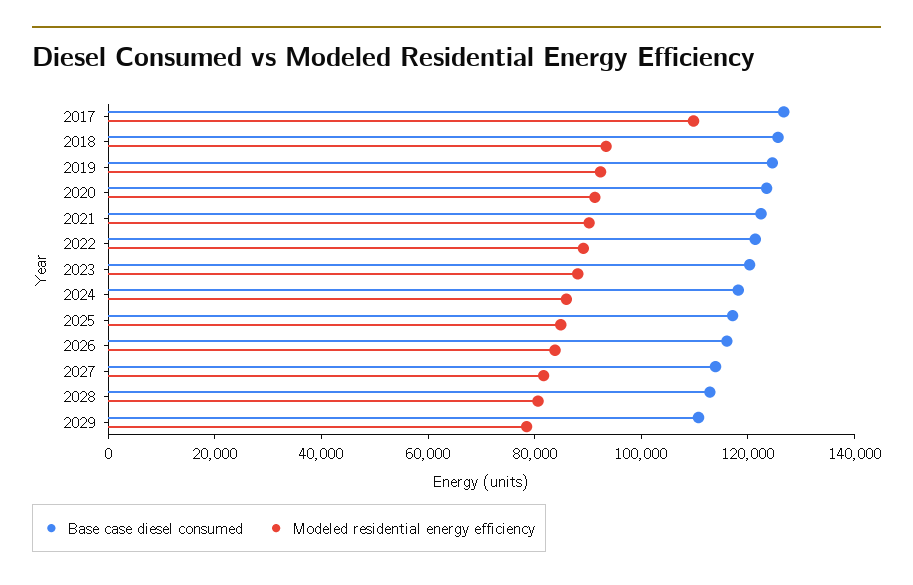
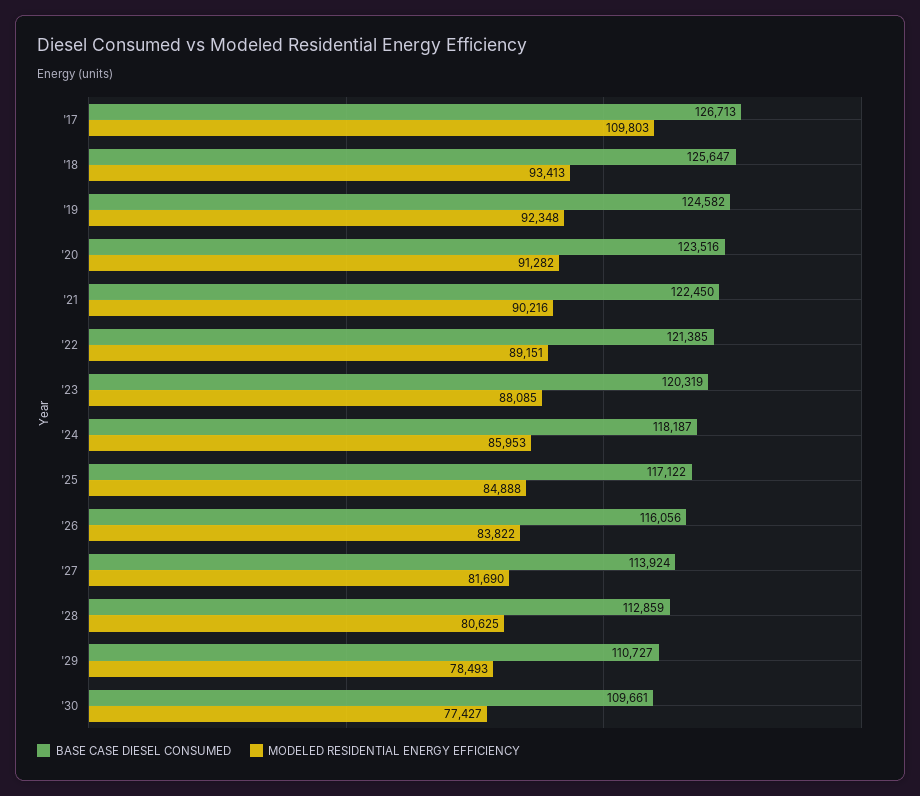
Base case diesel consumed, '30: none -> 109661
Modeled residential energy efficiency, '30: none -> 77427

